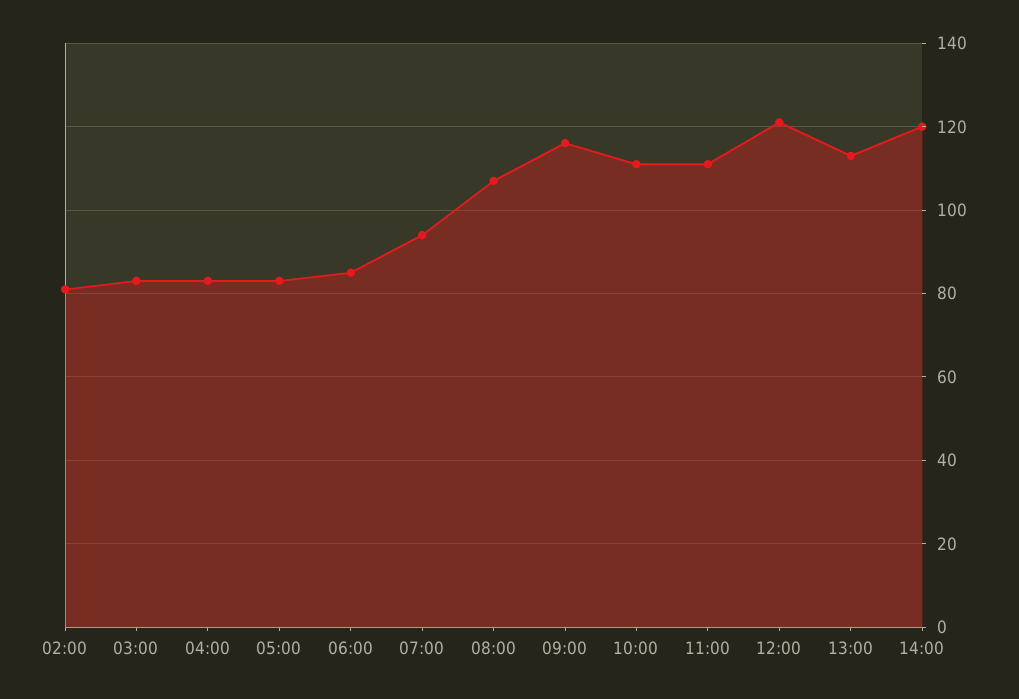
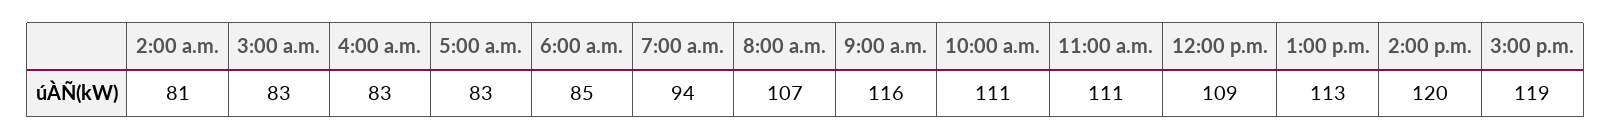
12:00: 120 -> 109
3:00 p.m.: none -> 119

